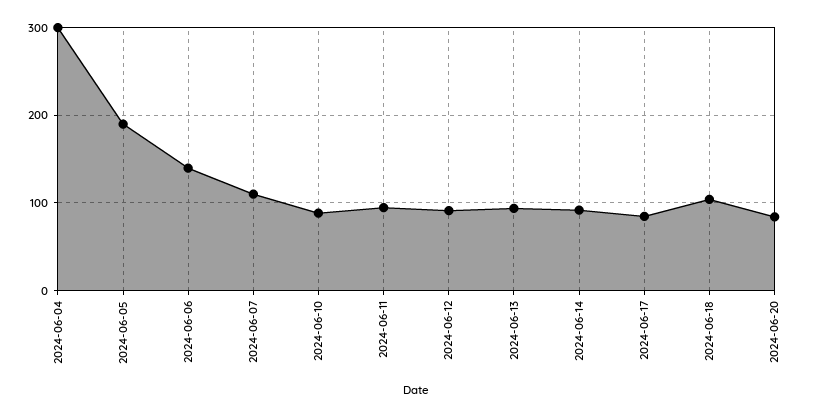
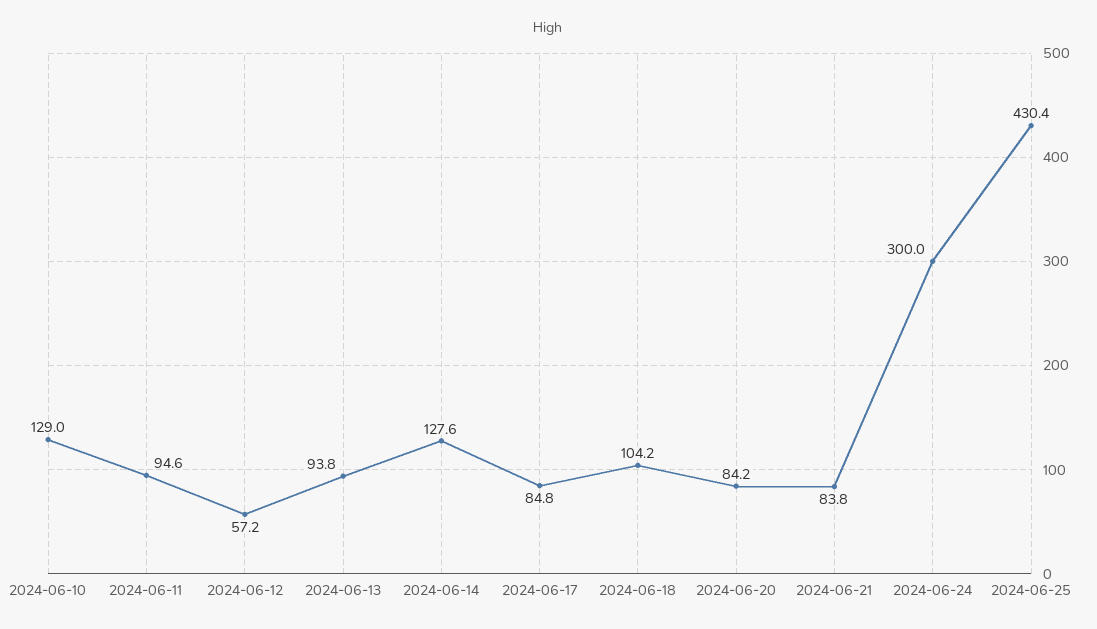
2024-06-04: 300 -> none
2024-06-05: 190 -> none
2024-06-06: 140 -> none
2024-06-07: 110 -> none
2024-06-10: 90 -> 129
2024-06-12: 90 -> 57.2
2024-06-14: 90 -> 127.6
2024-06-21: none -> 83.8
2024-06-24: none -> 300
2024-06-25: none -> 430.4

